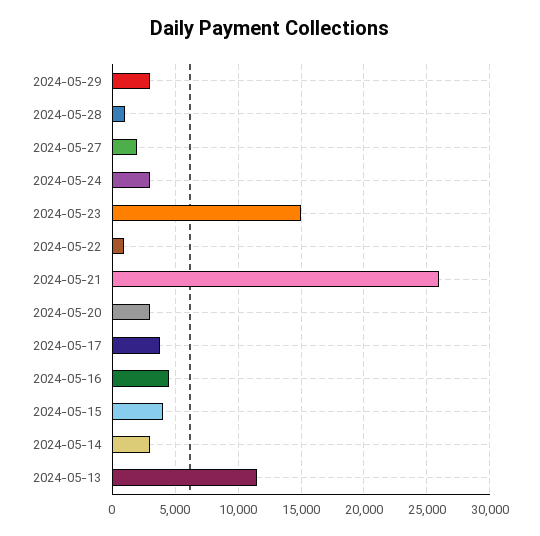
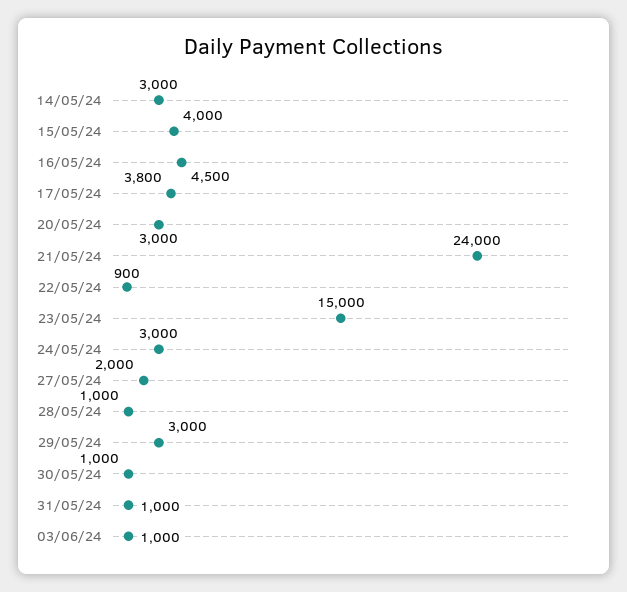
2024-05-21: 26000 -> 24000
2024-05-13: 11500 -> none
30/05/24: none -> 1000
31/05/24: none -> 1000
03/06/24: none -> 1000

